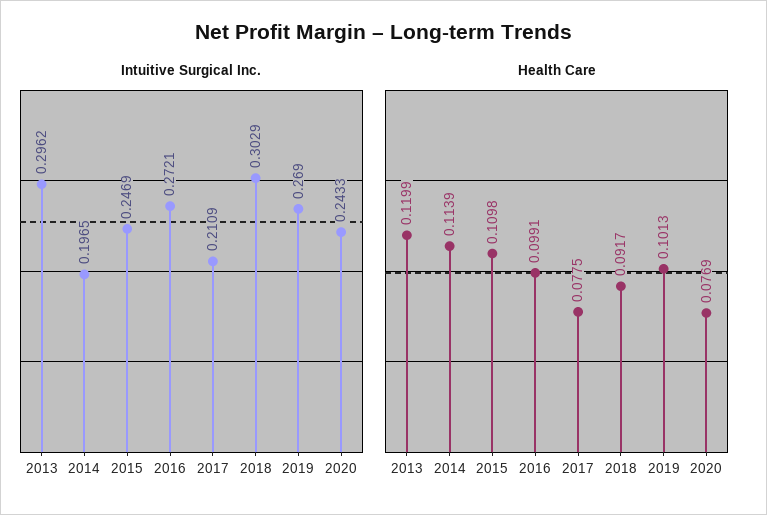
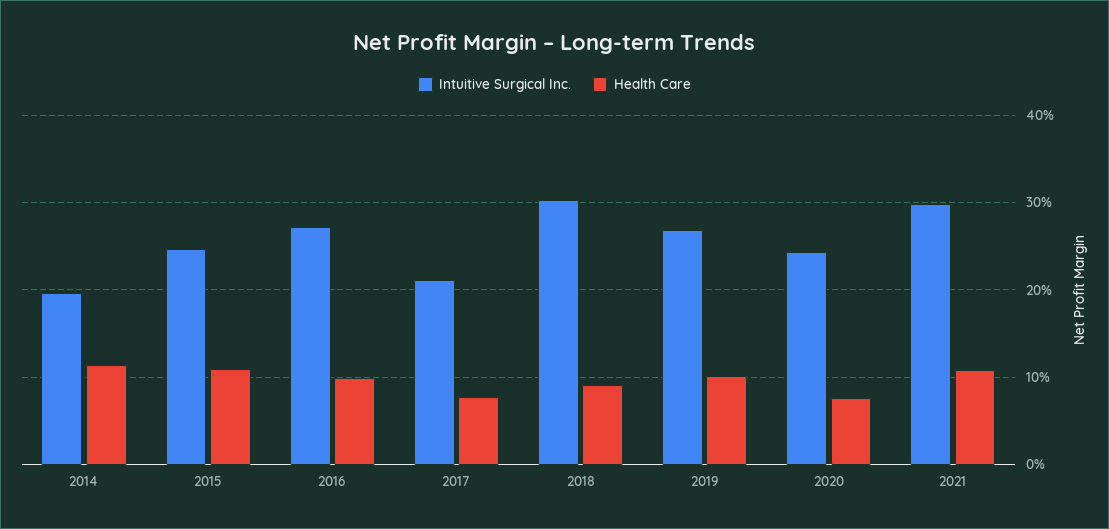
Intuitive Surgical Inc., 2013: 0.2962 -> none
Health Care, 2013: 0.1199 -> none
Intuitive Surgical Inc., 2021: none -> 0.3
Health Care, 2021: none -> 0.11

